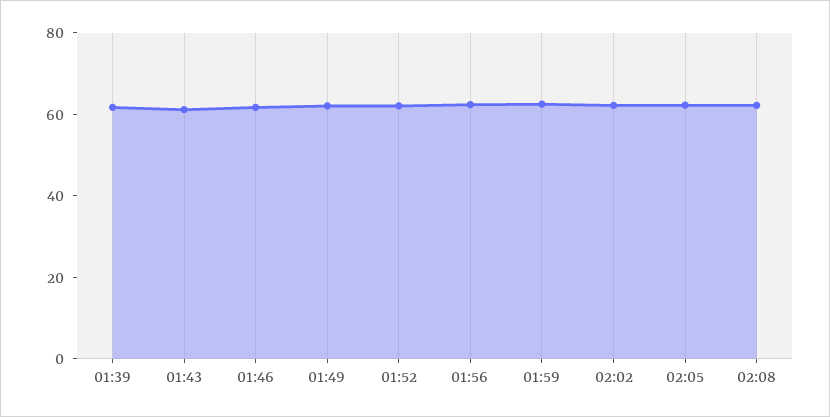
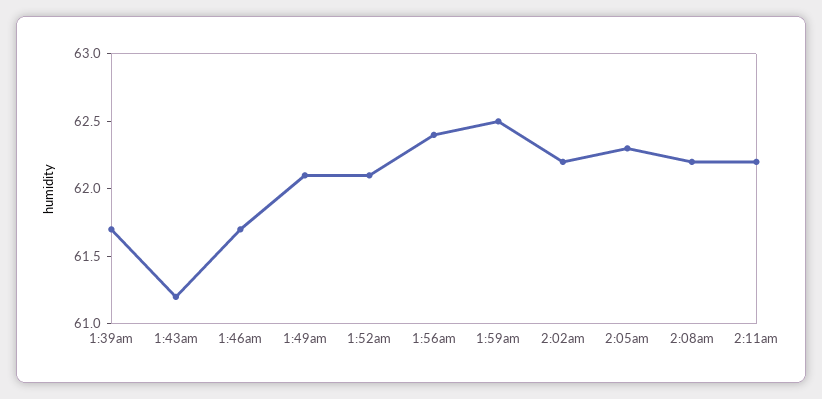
2:11am: none -> 62.2

